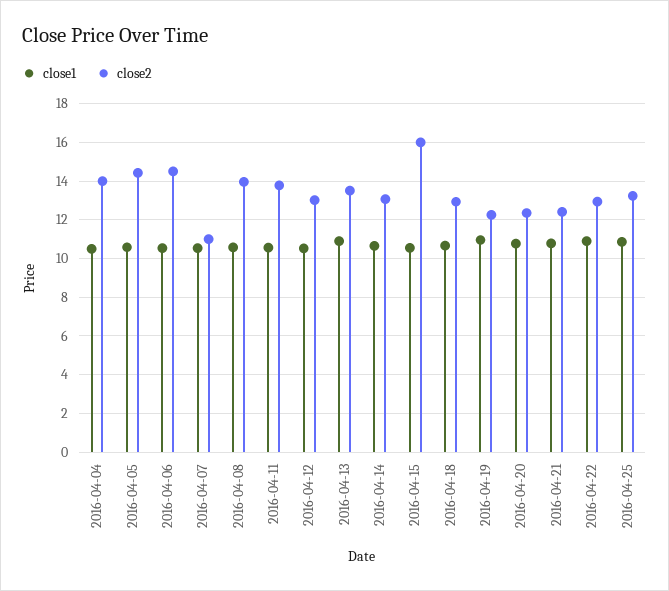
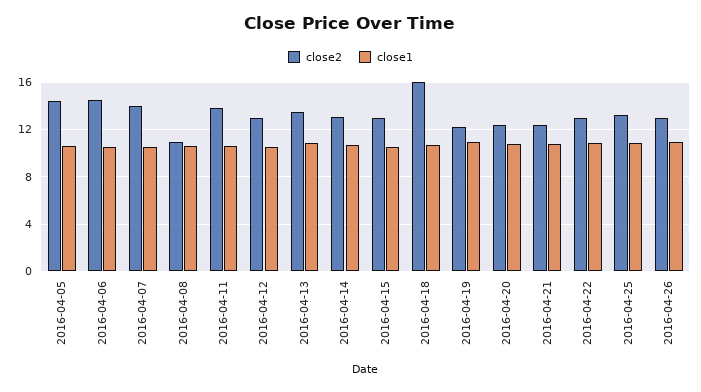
close1, 2016-04-04: 10.5 -> none
close2, 2016-04-04: 14 -> none
close2, 2016-04-07: 11 -> 14
close2, 2016-04-08: 14 -> 11
close2, 2016-04-15: 16 -> 13
close2, 2016-04-18: 13 -> 16
close2, 2016-04-26: none -> 13
close1, 2016-04-26: none -> 11

